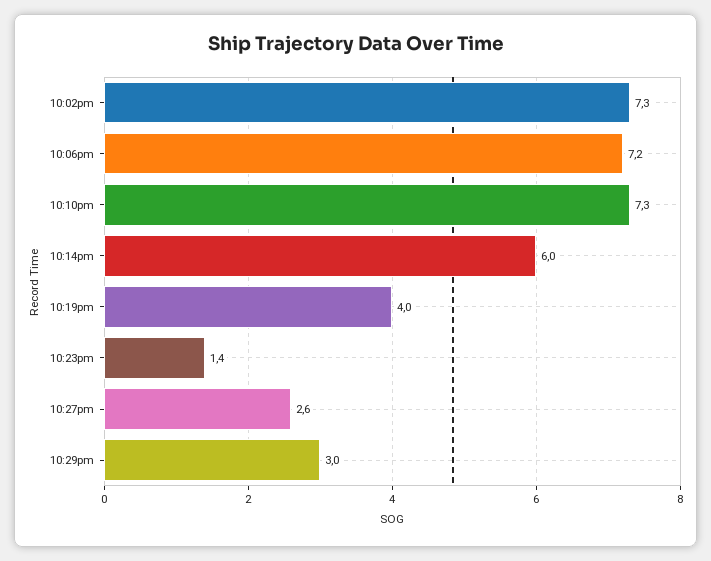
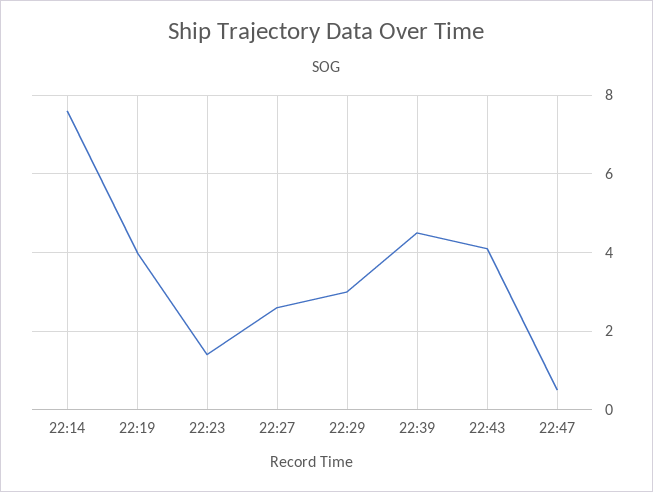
10:02pm: 7.3 -> none
10:06pm: 7.2 -> none
10:10pm: 7.3 -> none
10:14pm: 6 -> 7.5
22:39: none -> 4.5
22:43: none -> 4
22:47: none -> 0.5

